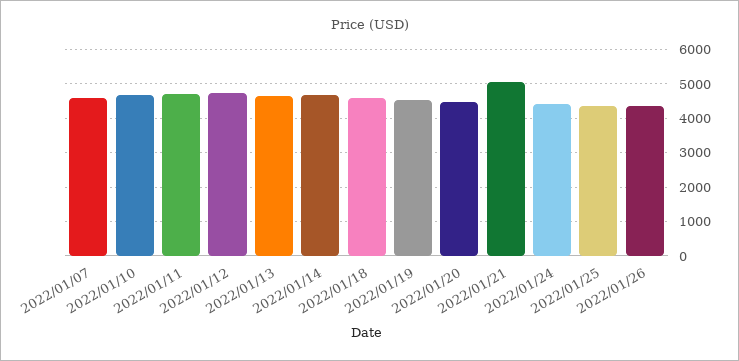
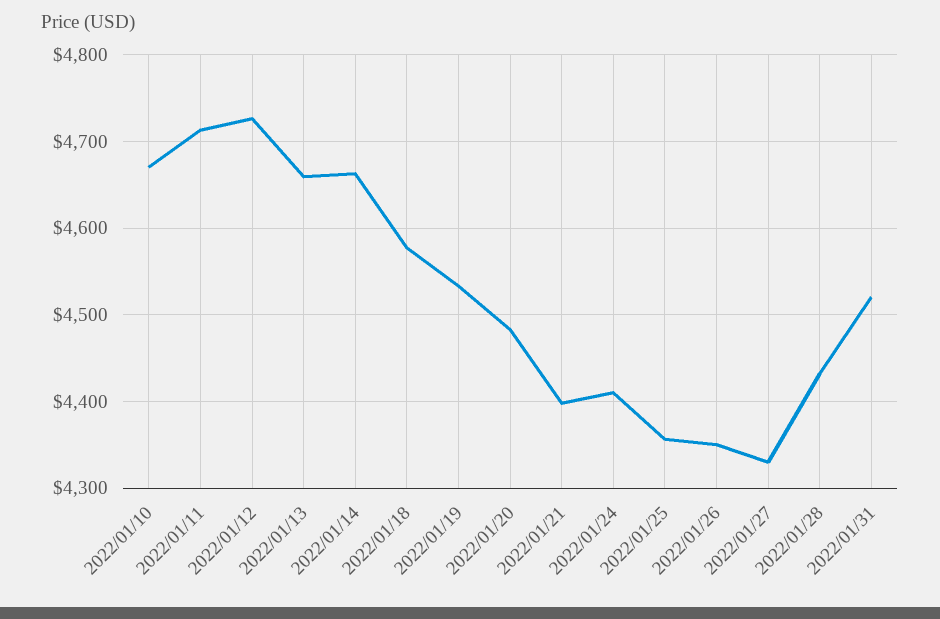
2022/01/07: 4600 -> none
2022/01/21: 5000 -> 4400
2022/01/27: none -> 4330
2022/01/28: none -> 4430
2022/01/31: none -> 4520

